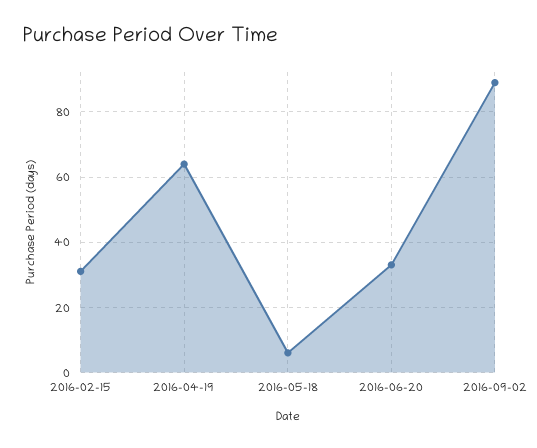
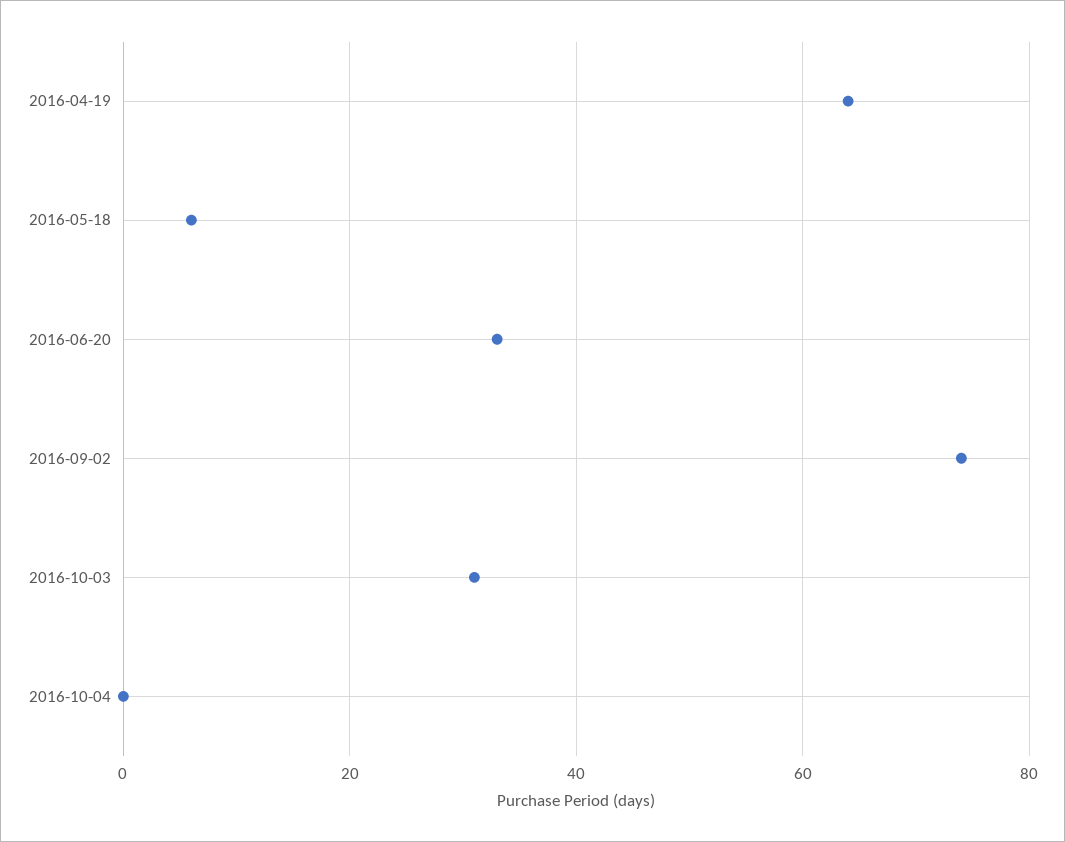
2016-02-15: 30 -> none
2016-09-02: 90 -> 75
2016-10-03: none -> 30
2016-10-04: none -> 0

